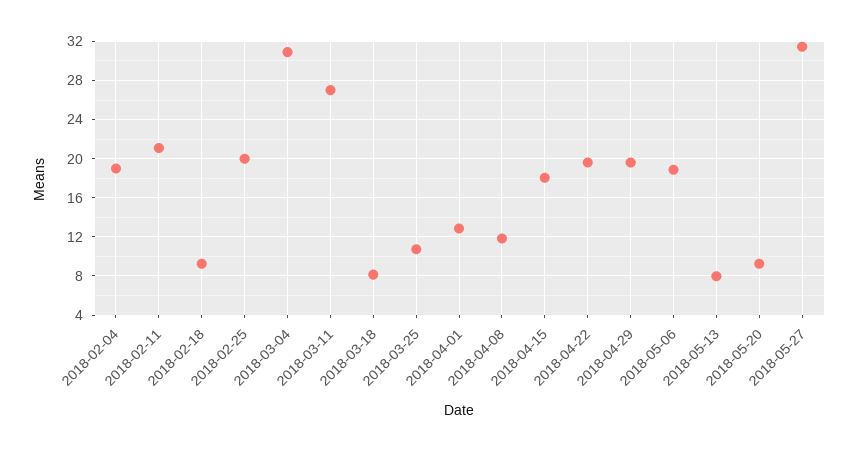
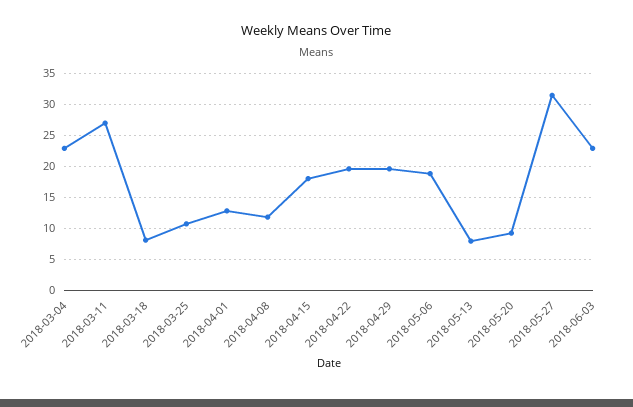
2018-02-04: 19 -> none
2018-02-11: 21 -> none
2018-02-18: 9 -> none
2018-02-25: 20 -> none
2018-03-04: 31 -> 23
2018-06-03: none -> 23

